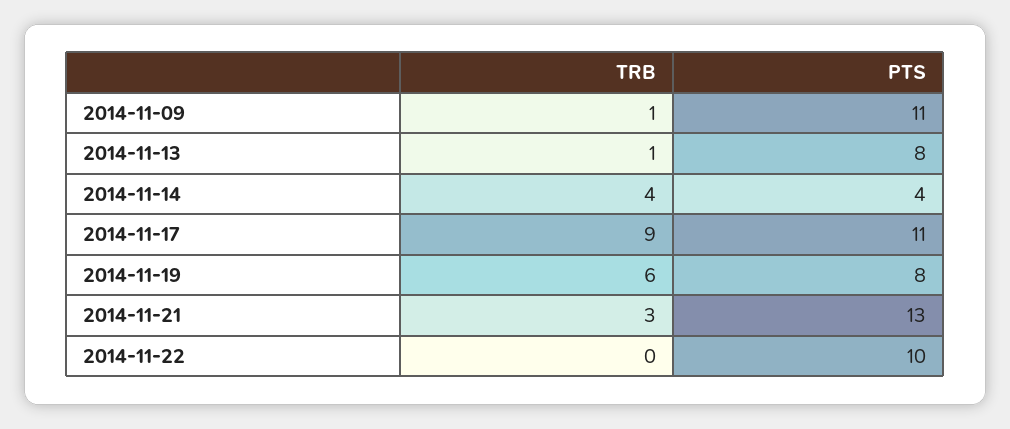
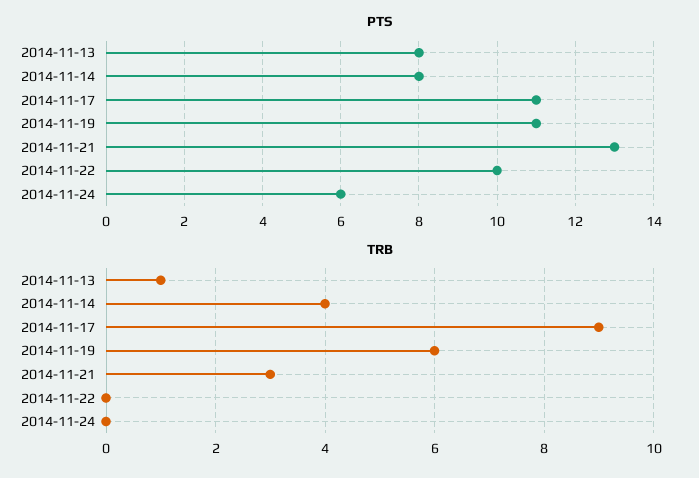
TRB, 2014-11-09: 1 -> none
PTS, 2014-11-09: 11 -> none
PTS, 2014-11-14: 4 -> 8
PTS, 2014-11-19: 8 -> 11
PTS, 2014-11-24: none -> 6
TRB, 2014-11-24: none -> 0

